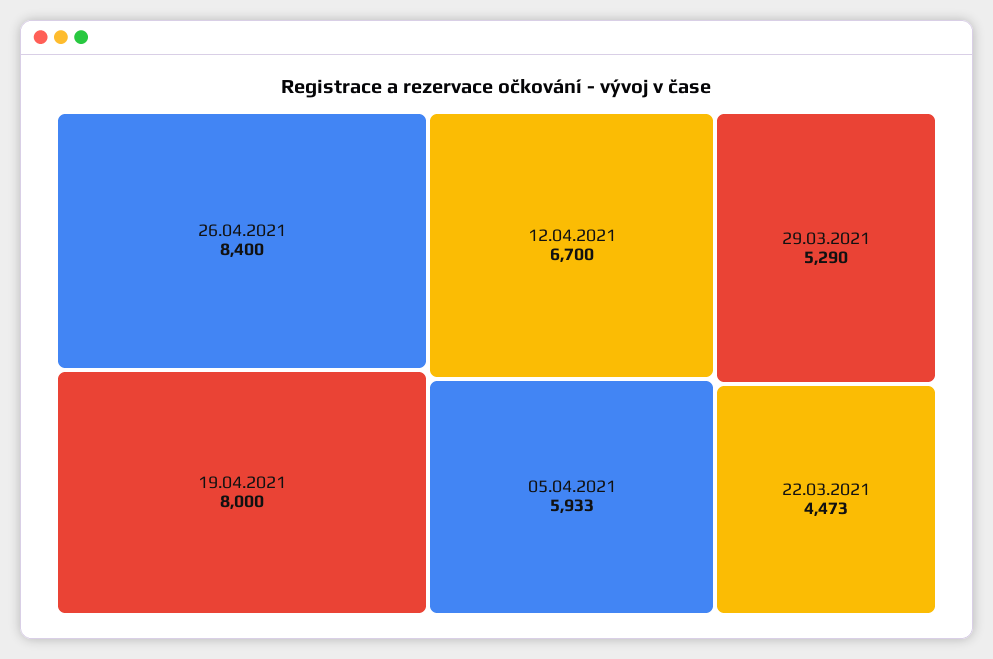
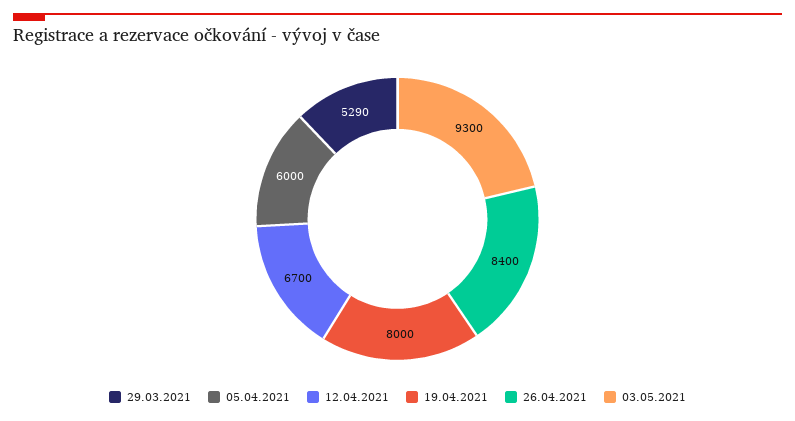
05.04.2021: 5933 -> 6000
22.03.2021: 4473 -> none
03.05.2021: none -> 9300

